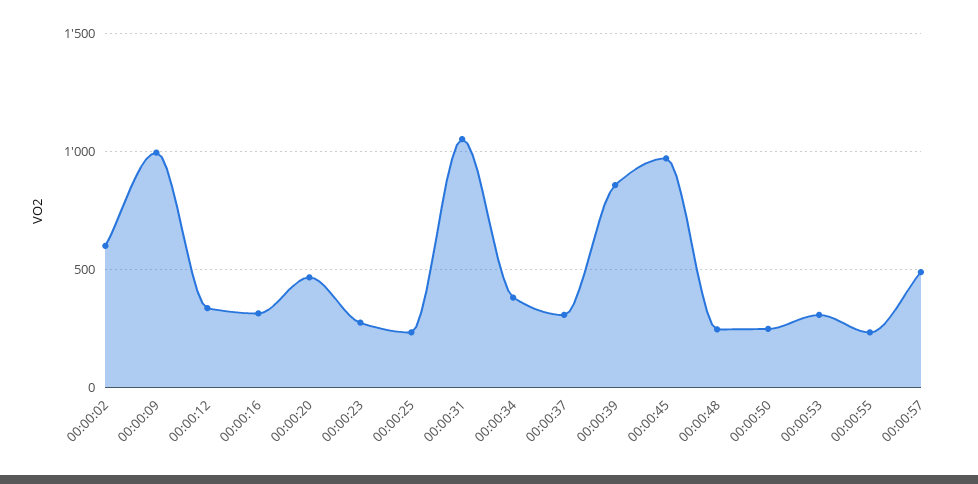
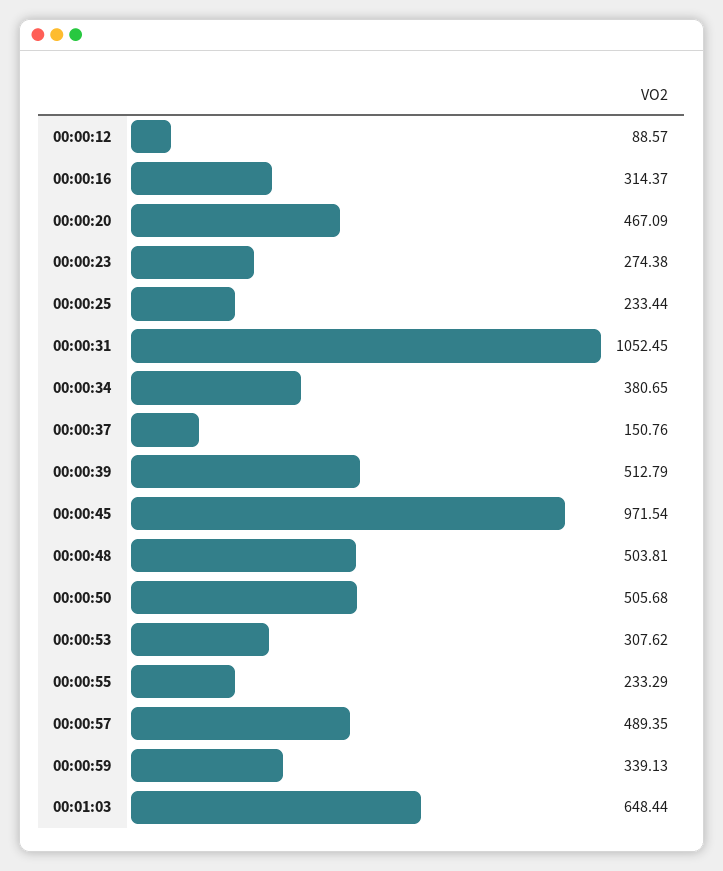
00:00:02: 600 -> none
00:00:09: 1000 -> none
00:00:12: 350 -> 88.57
00:00:37: 300 -> 150.76
00:00:39: 850 -> 512.79
00:00:48: 250 -> 503.81
00:00:50: 250 -> 505.68
00:00:59: none -> 339.13
00:01:03: none -> 648.44

